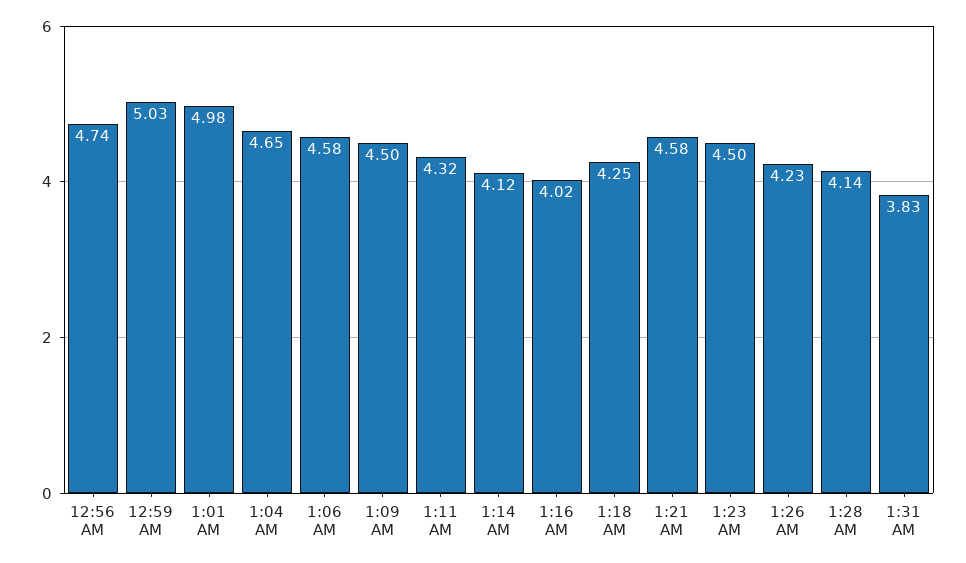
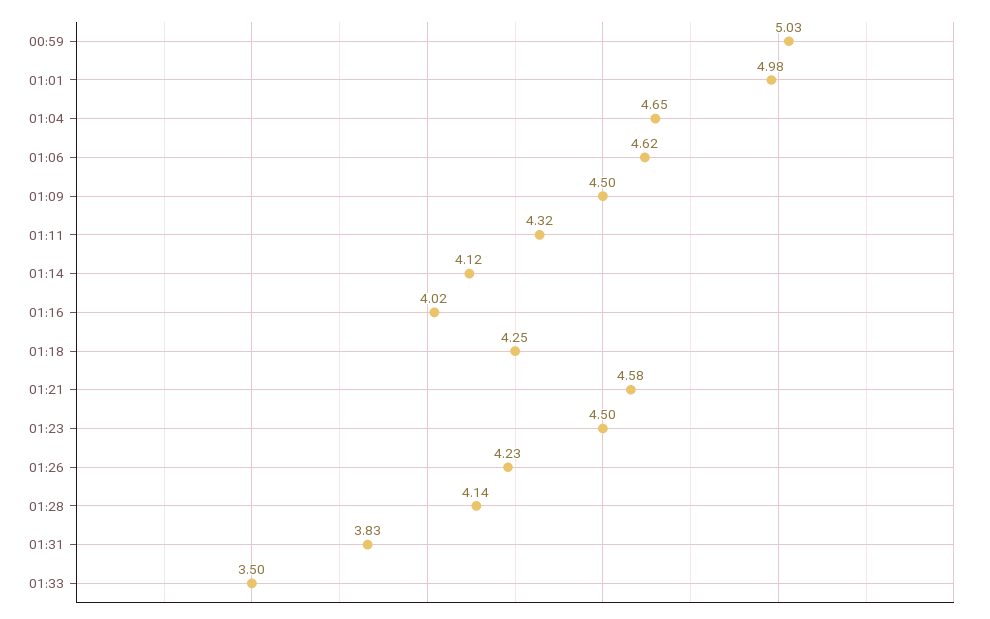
12:56 AM: 4.74 -> none
1:06 AM: 4.58 -> 4.62
01:33: none -> 3.5

